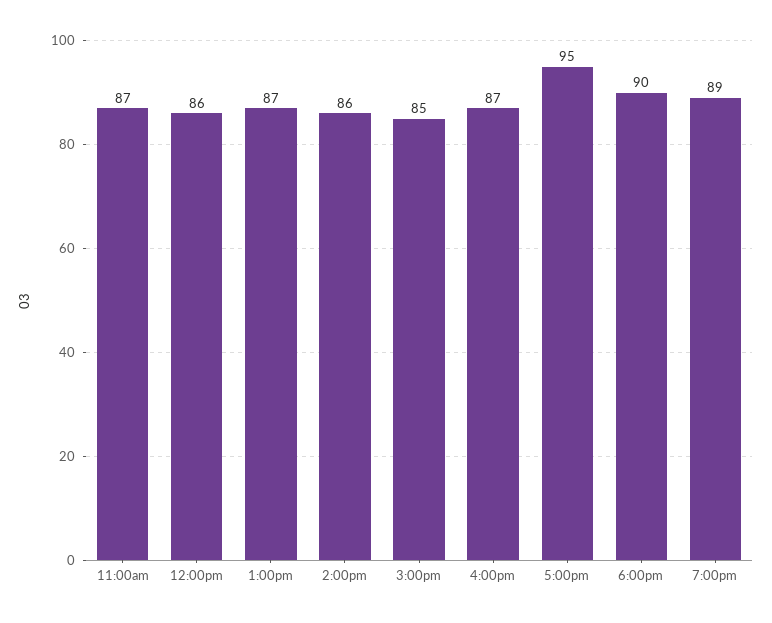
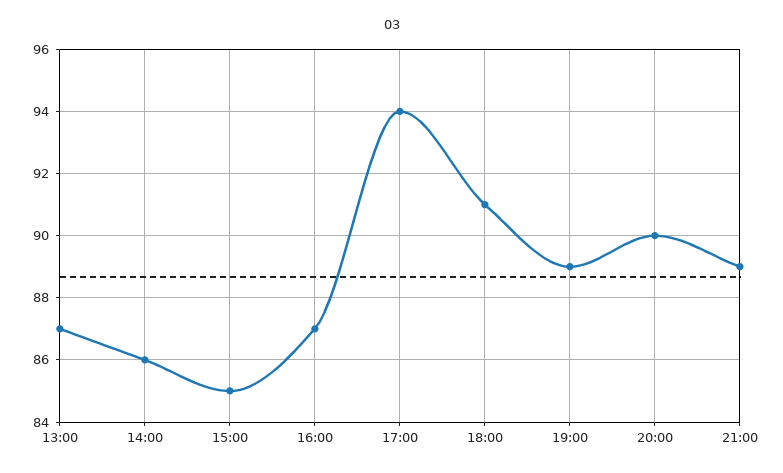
11:00am: 87 -> none
12:00pm: 86 -> none
5:00pm: 95 -> 94
6:00pm: 90 -> 91
20:00: none -> 90
21:00: none -> 89

